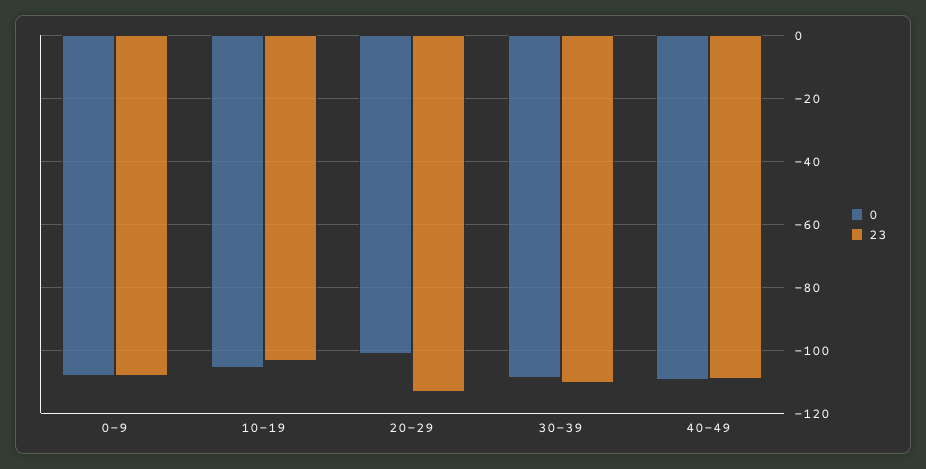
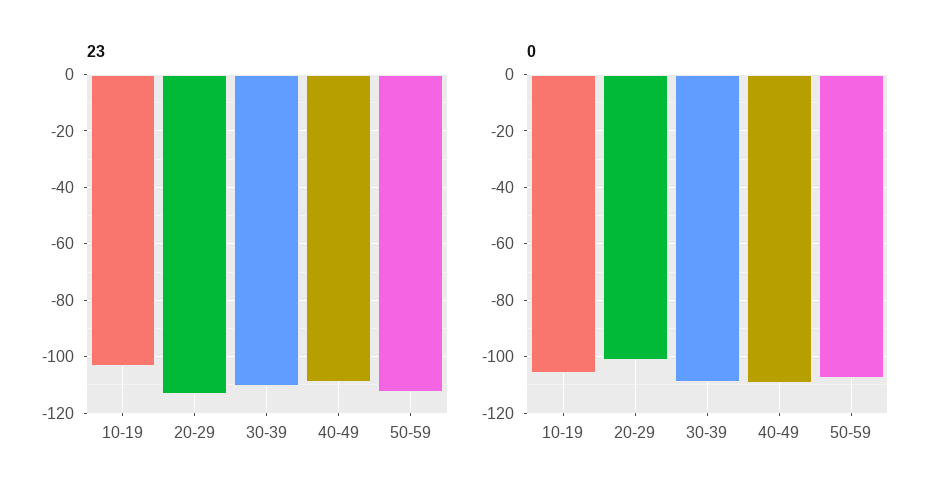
0, 0-9: -108 -> none
23, 0-9: -108 -> none
23, 50-59: none -> -112.5
0, 50-59: none -> -107.5

